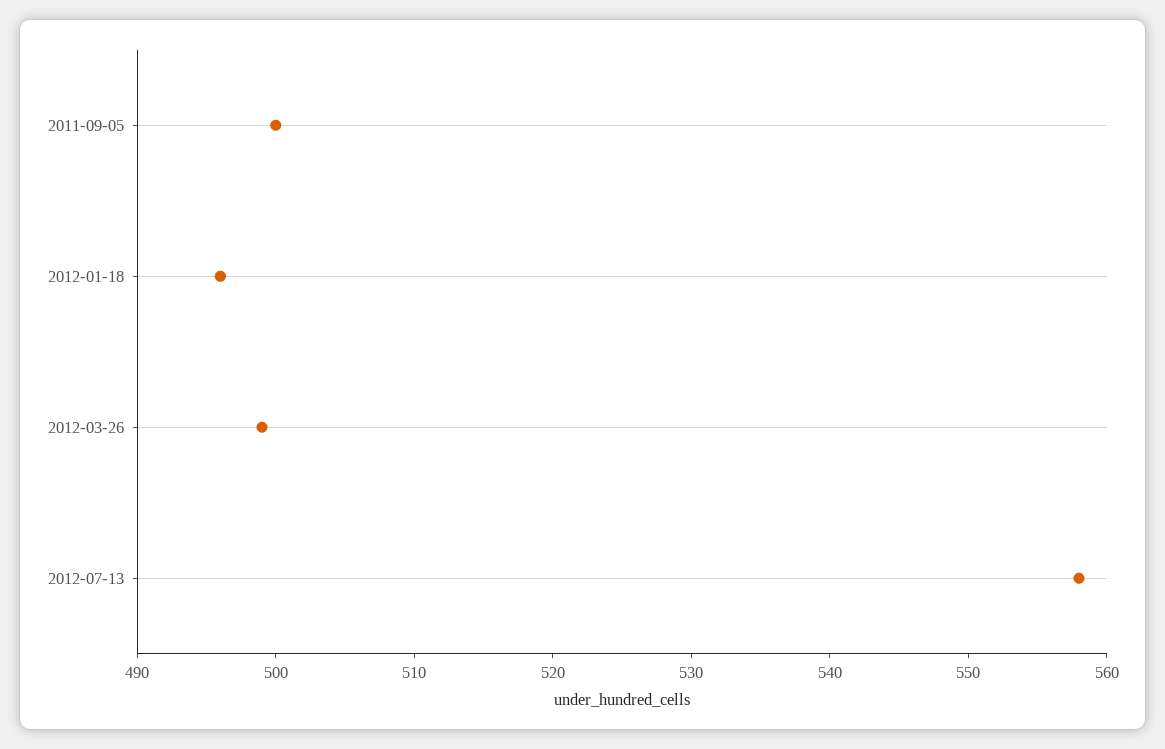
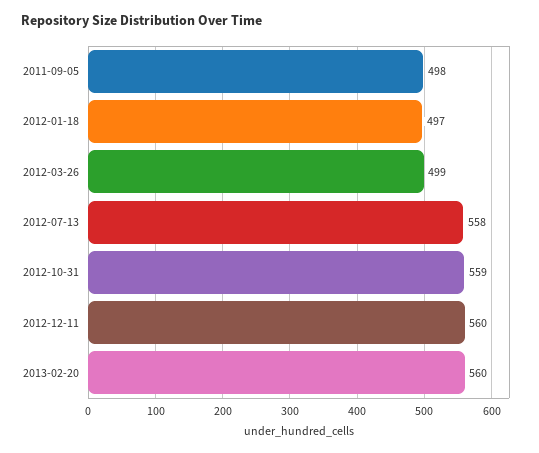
2011-09-05: 500 -> 498
2012-01-18: 496 -> 497
2012-10-31: none -> 559
2012-12-11: none -> 560
2013-02-20: none -> 560

